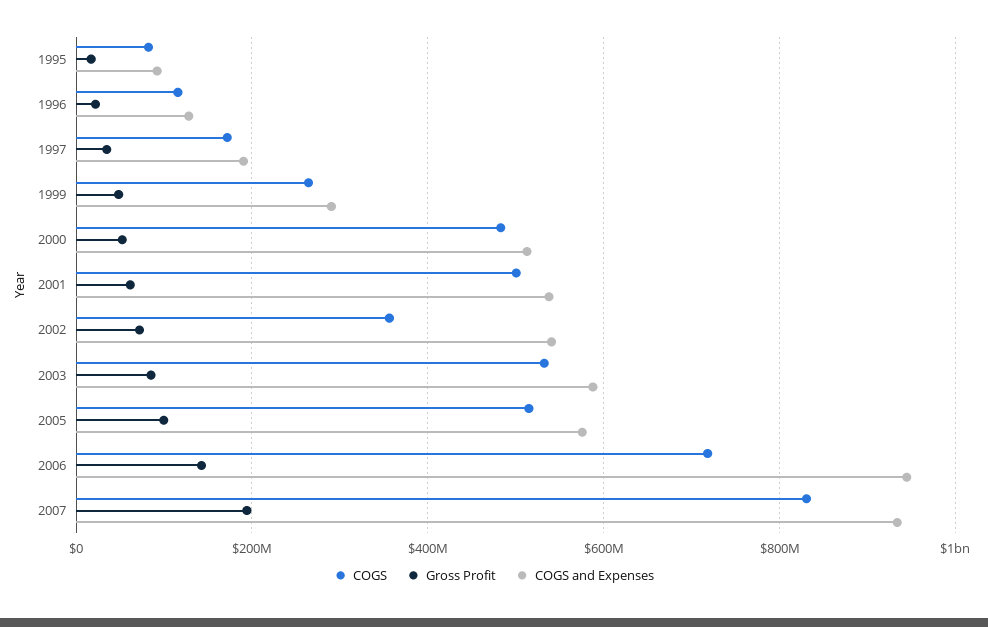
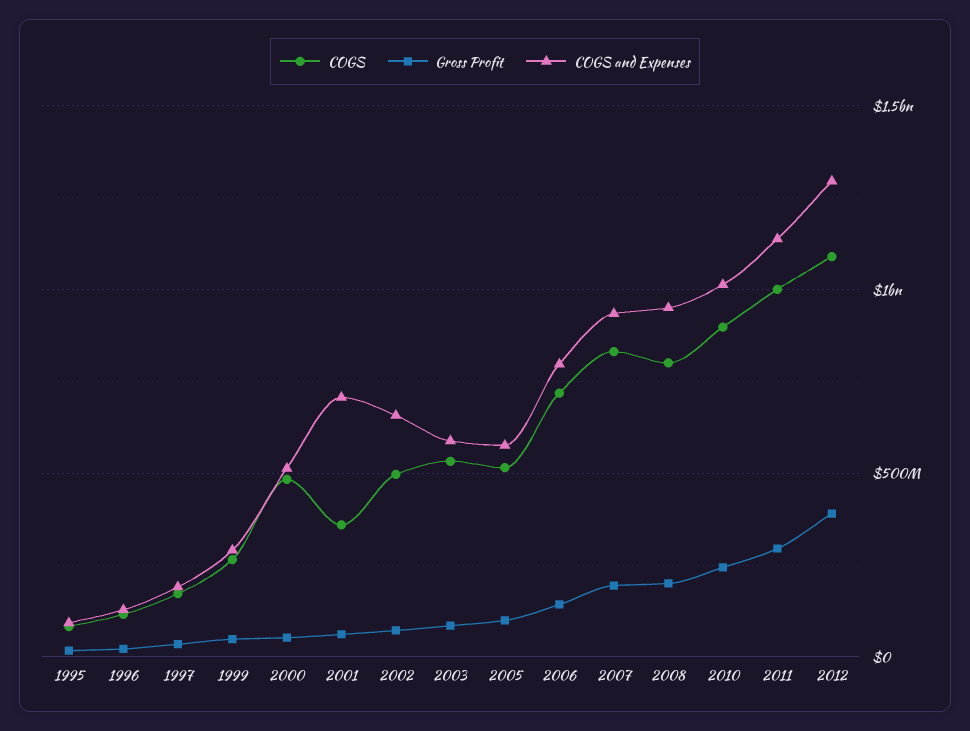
COGS, 2001: 500000000 -> 350000000
COGS and Expenses, 2001: 540000000 -> 700000000
COGS, 2002: 360000000 -> 500000000
COGS and Expenses, 2002: 540000000 -> 650000000
COGS and Expenses, 2006: 940000000 -> 800000000
COGS, 2008: none -> 800000000
Gross Profit, 2008: none -> 200000000
COGS and Expenses, 2008: none -> 950000000
COGS, 2010: none -> 900000000
Gross Profit, 2010: none -> 250000000
COGS and Expenses, 2010: none -> 1000000000
COGS, 2011: none -> 1000000000
Gross Profit, 2011: none -> 300000000
COGS and Expenses, 2011: none -> 1150000000
COGS, 2012: none -> 1100000000
Gross Profit, 2012: none -> 400000000
COGS and Expenses, 2012: none -> 1300000000

